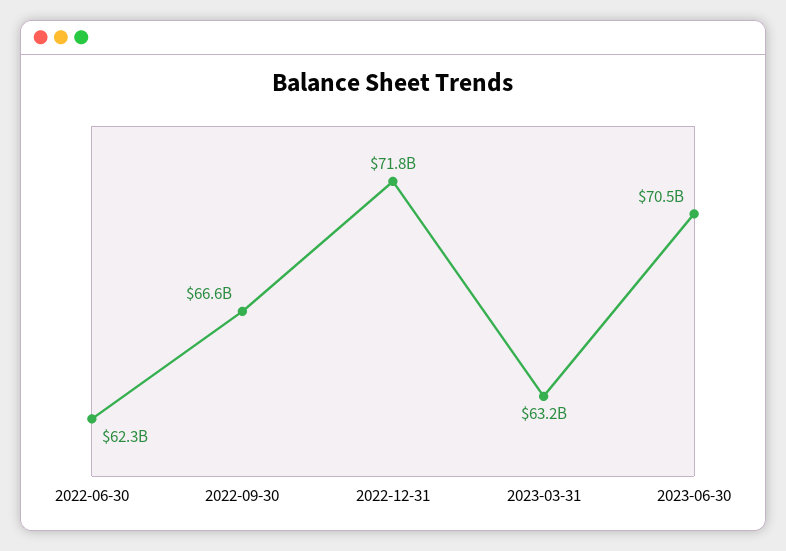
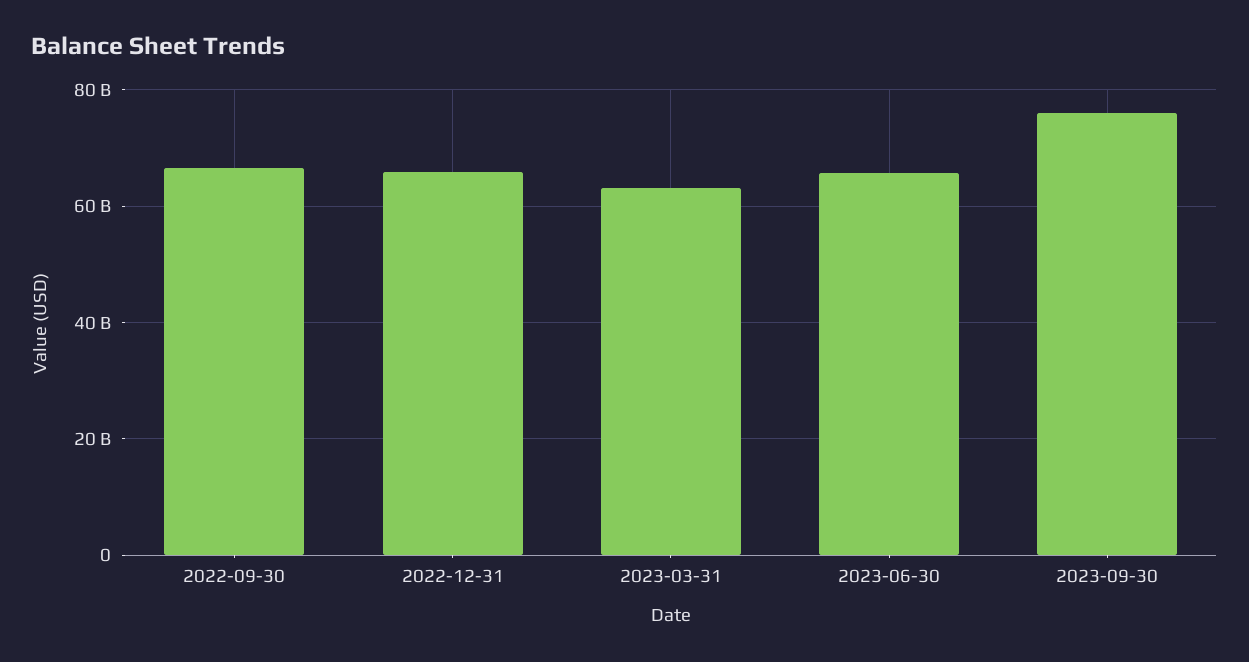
2022-06-30: 62300000000 -> none
2022-12-31: 71800000000 -> 66000000000
2023-06-30: 70500000000 -> 66000000000
2023-09-30: none -> 76000000000

